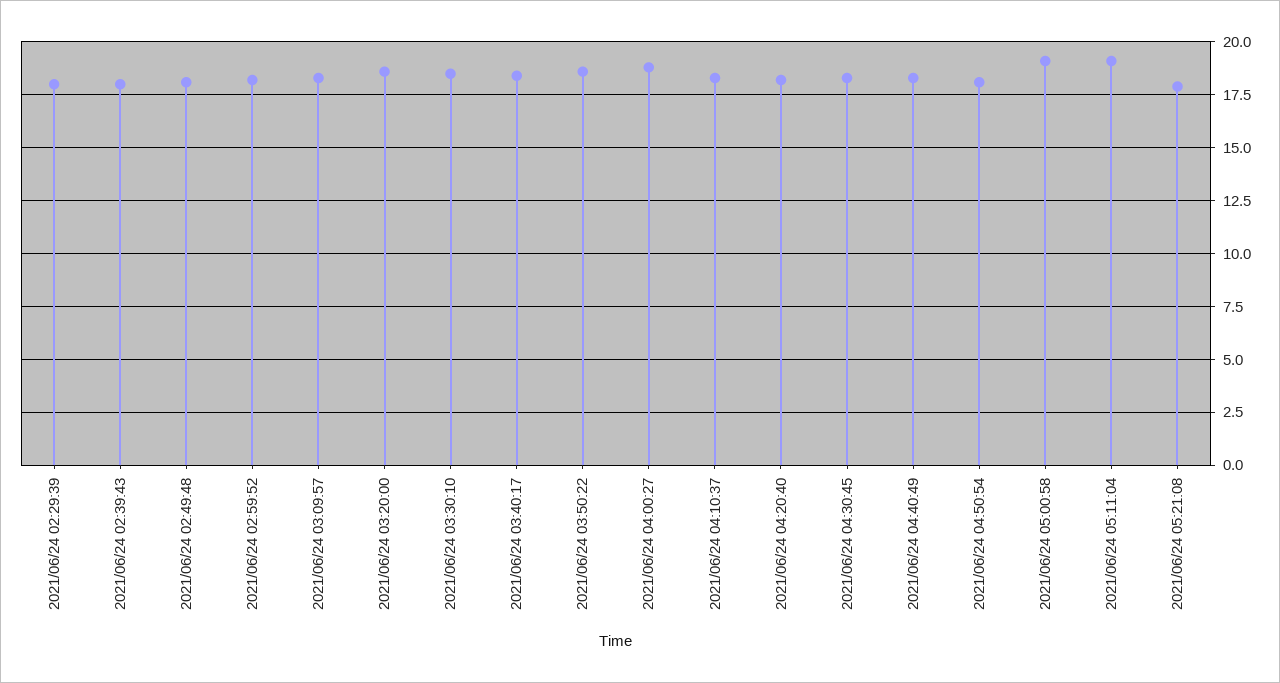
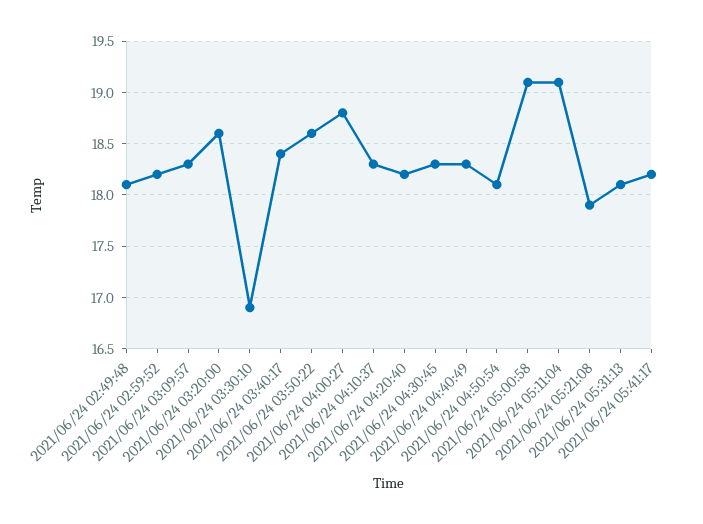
2021/06/24 02:29:39: 18 -> none
2021/06/24 02:39:43: 18 -> none
2021/06/24 03:30:10: 18.5 -> 16.9
2021/06/24 05:31:13: none -> 18.1
2021/06/24 05:41:17: none -> 18.2

